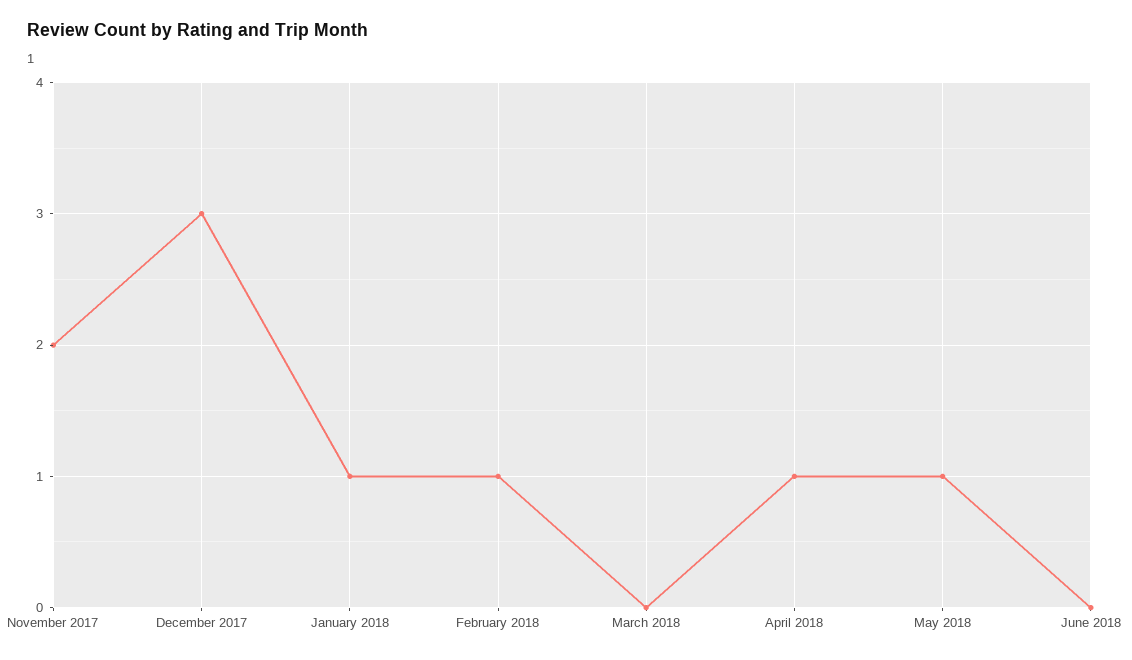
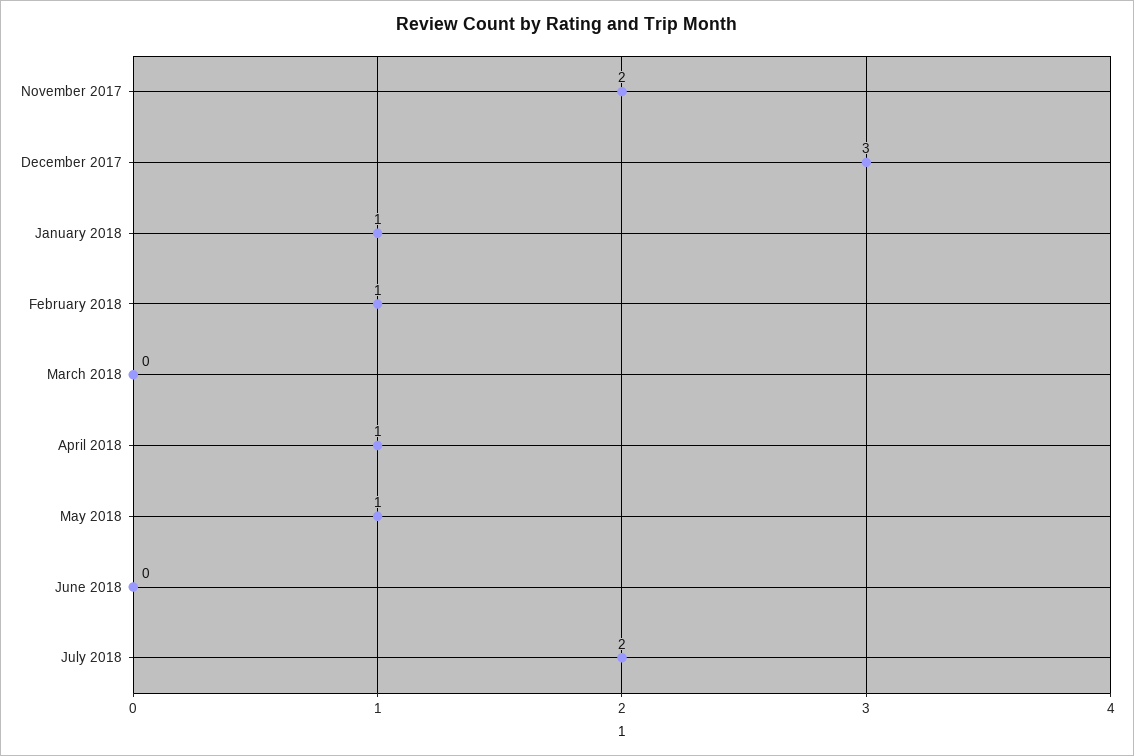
July 2018: none -> 2

